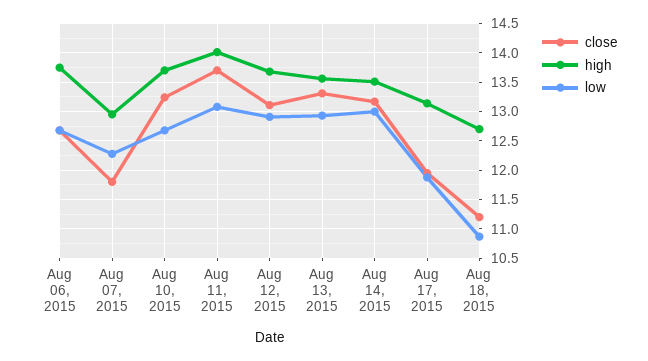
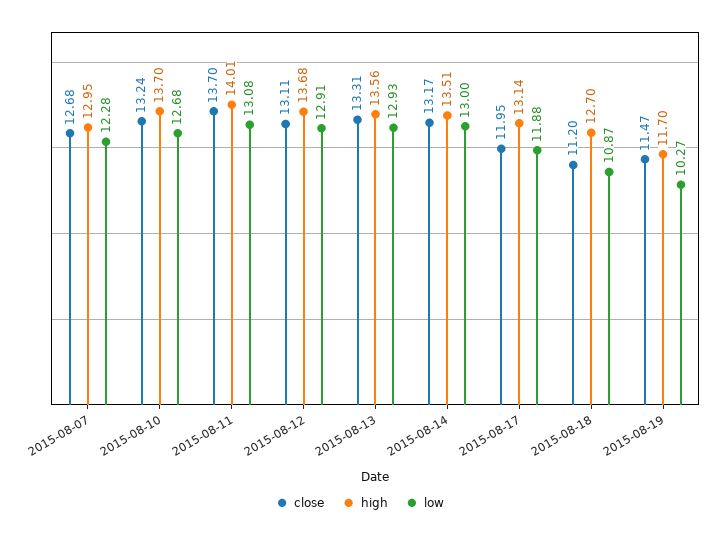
close, Aug 06, 2015: 12.75 -> none
high, Aug 06, 2015: 13.75 -> none
low, Aug 06, 2015: 12.75 -> none
close, Aug 07, 2015: 11.75 -> 12.68
close, 2015-08-19: none -> 11.47
high, 2015-08-19: none -> 11.7
low, 2015-08-19: none -> 10.27

